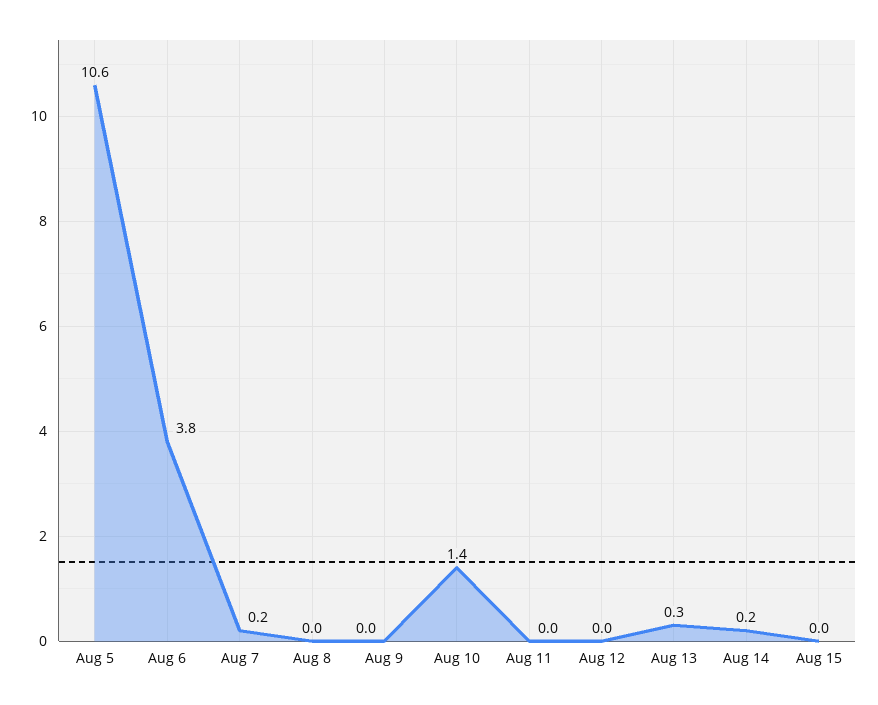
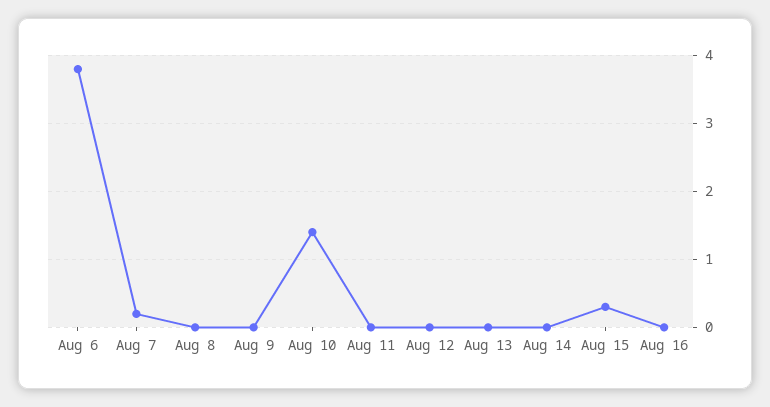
Aug 5: 10.6 -> none
Aug 13: 0.3 -> 0
Aug 14: 0.2 -> 0
Aug 15: 0 -> 0.3
Aug 16: none -> 0

